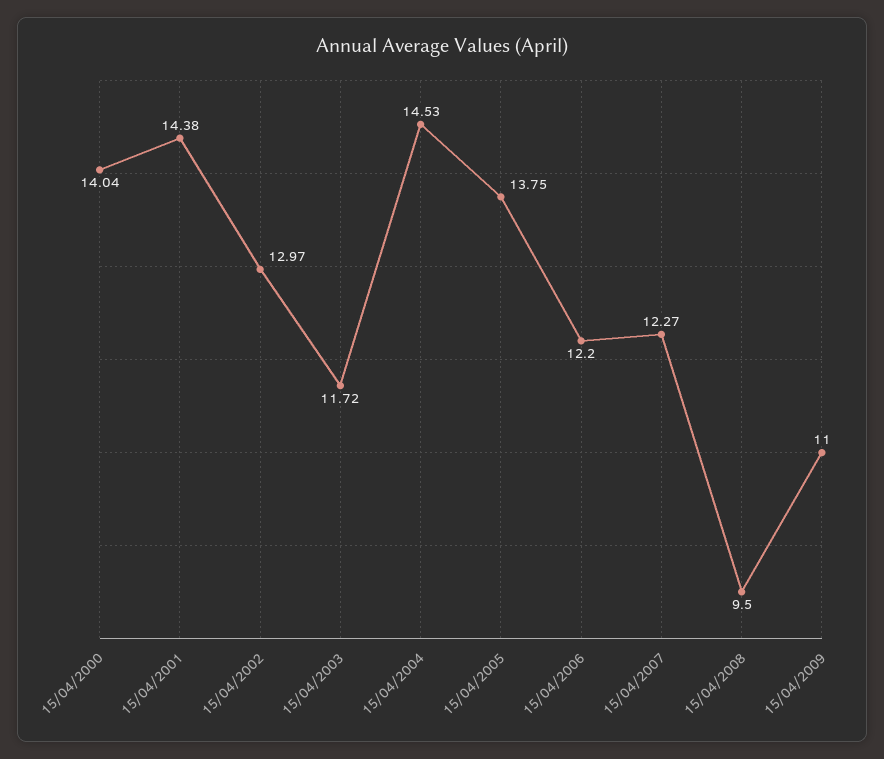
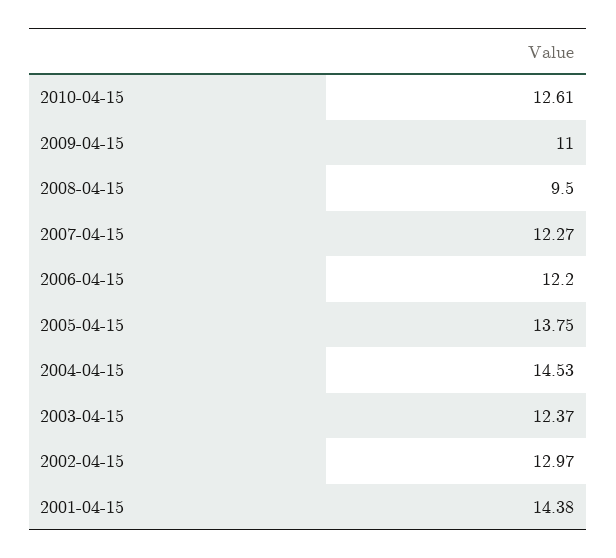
15/04/2000: 14.04 -> none
15/04/2003: 11.72 -> 12.37
2010-04-15: none -> 12.61

